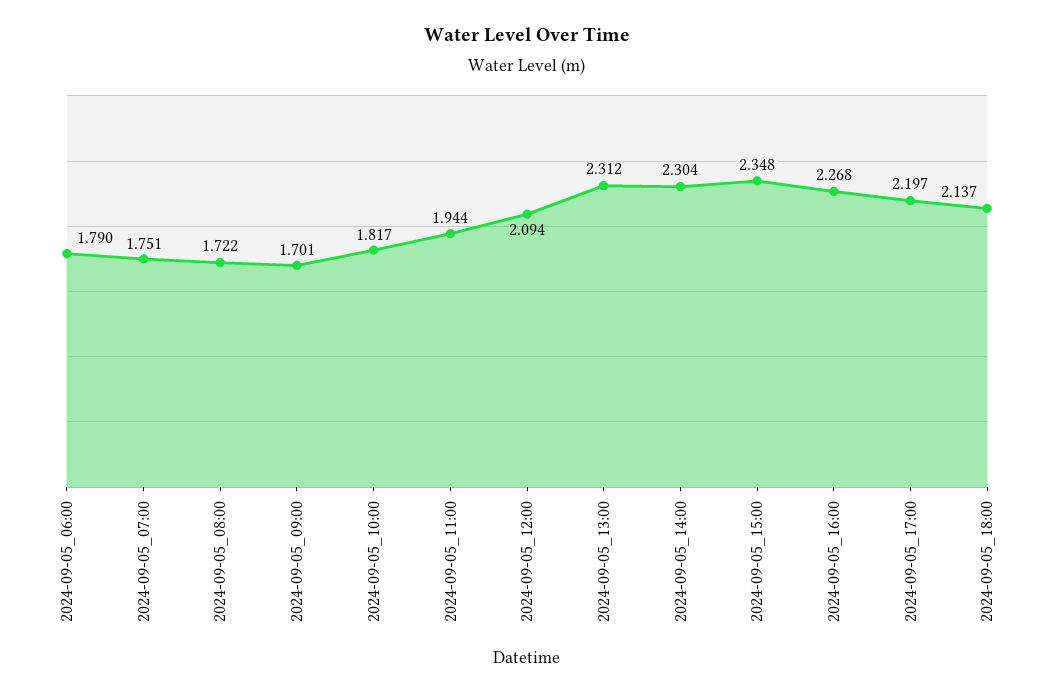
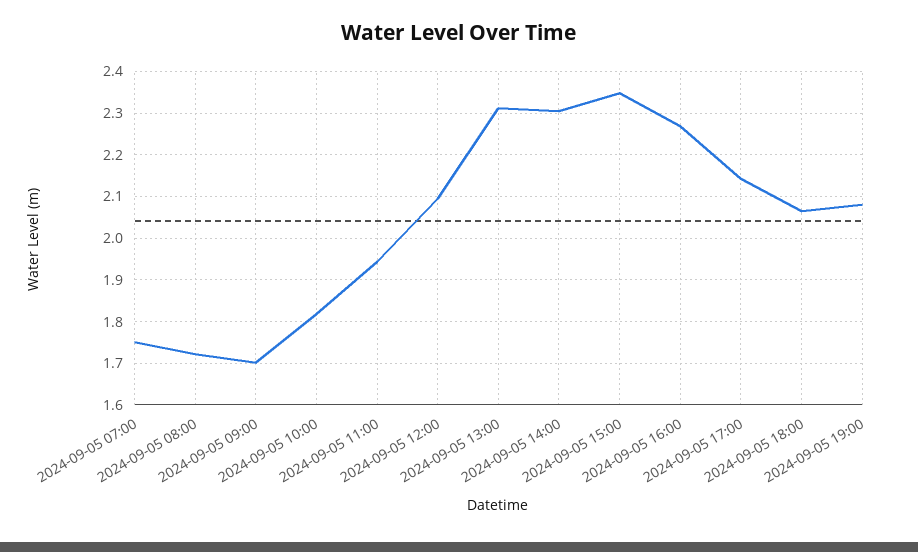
2024-09-05_06:00: 1.79 -> none
2024-09-05_17:00: 2.197 -> 2.14
2024-09-05_18:00: 2.137 -> 2.06
2024-09-05 19:00: none -> 2.08

